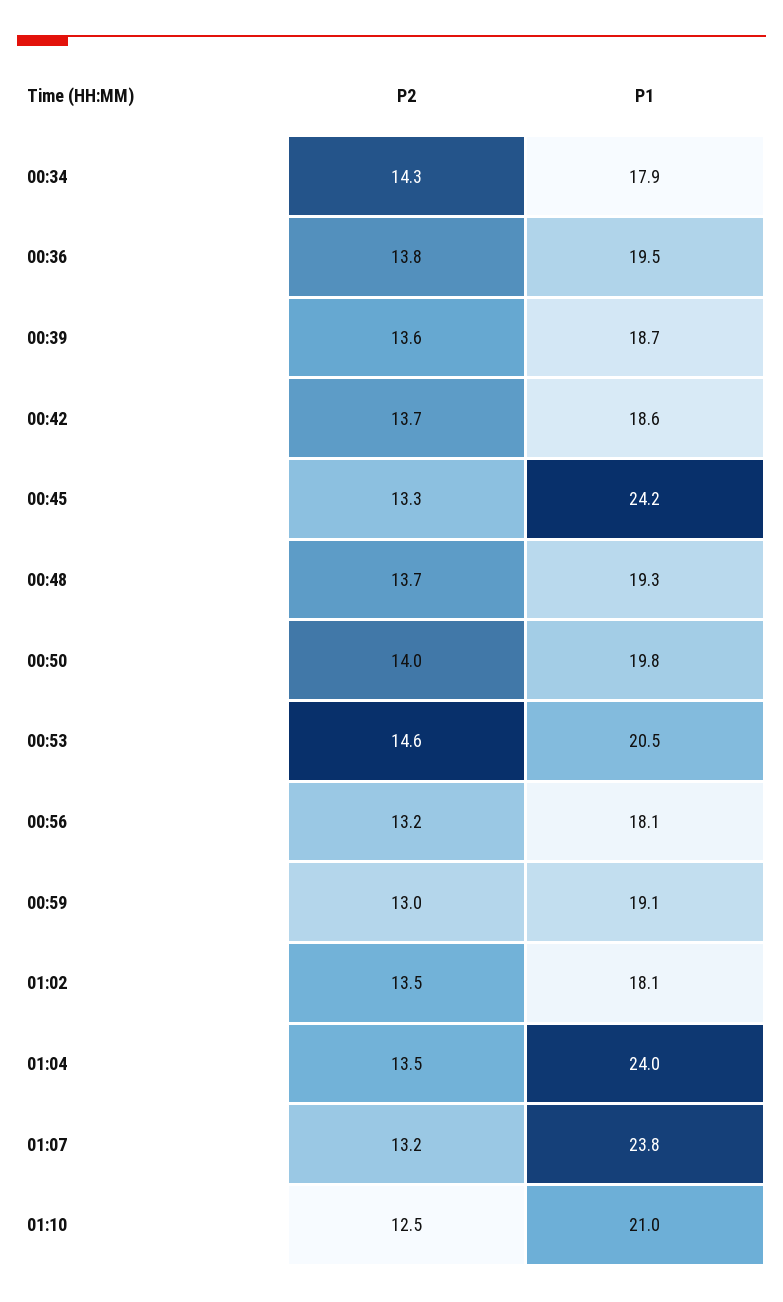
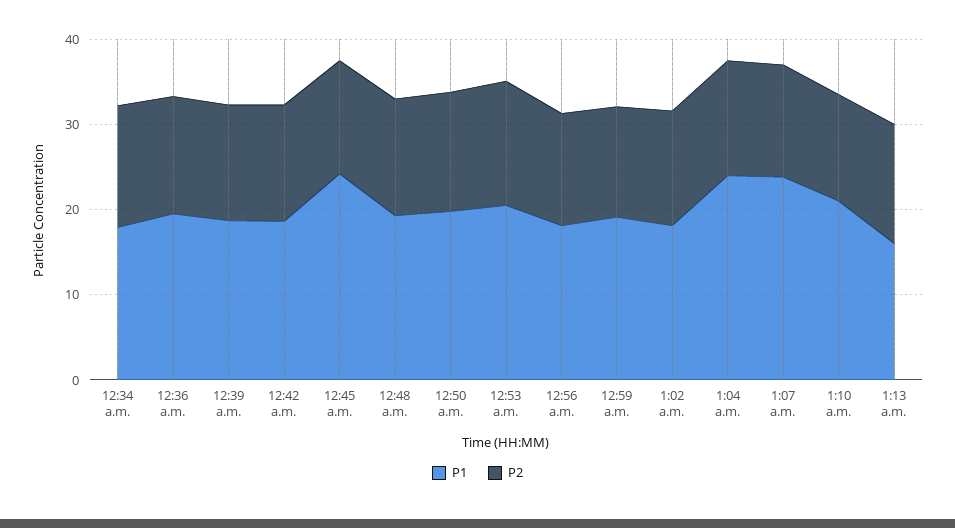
P1, 1:13 a.m.: none -> 16
P2, 1:13 a.m.: none -> 14

